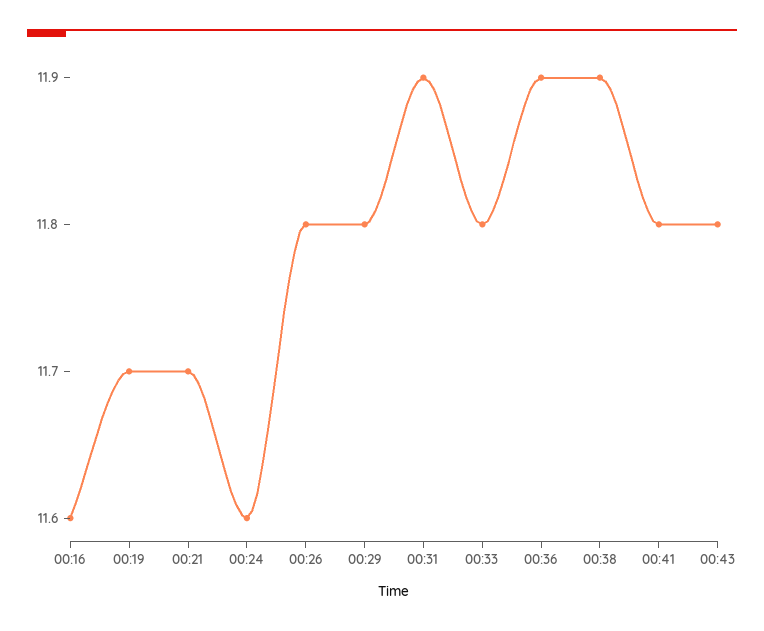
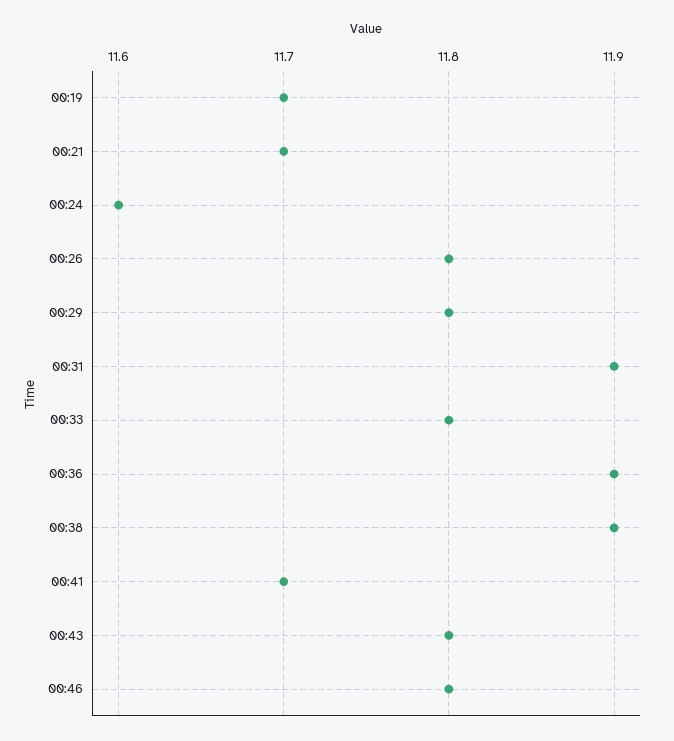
00:16: 11.6 -> none
00:41: 11.8 -> 11.7
00:46: none -> 11.8

